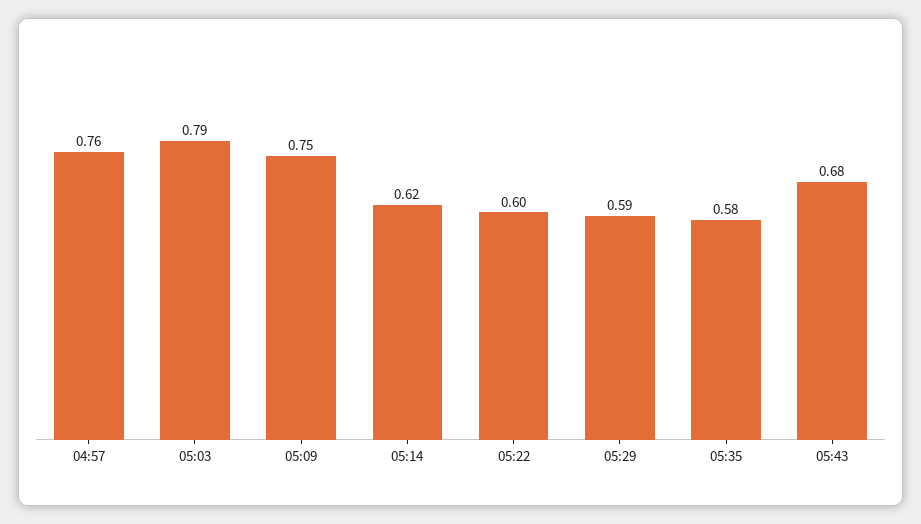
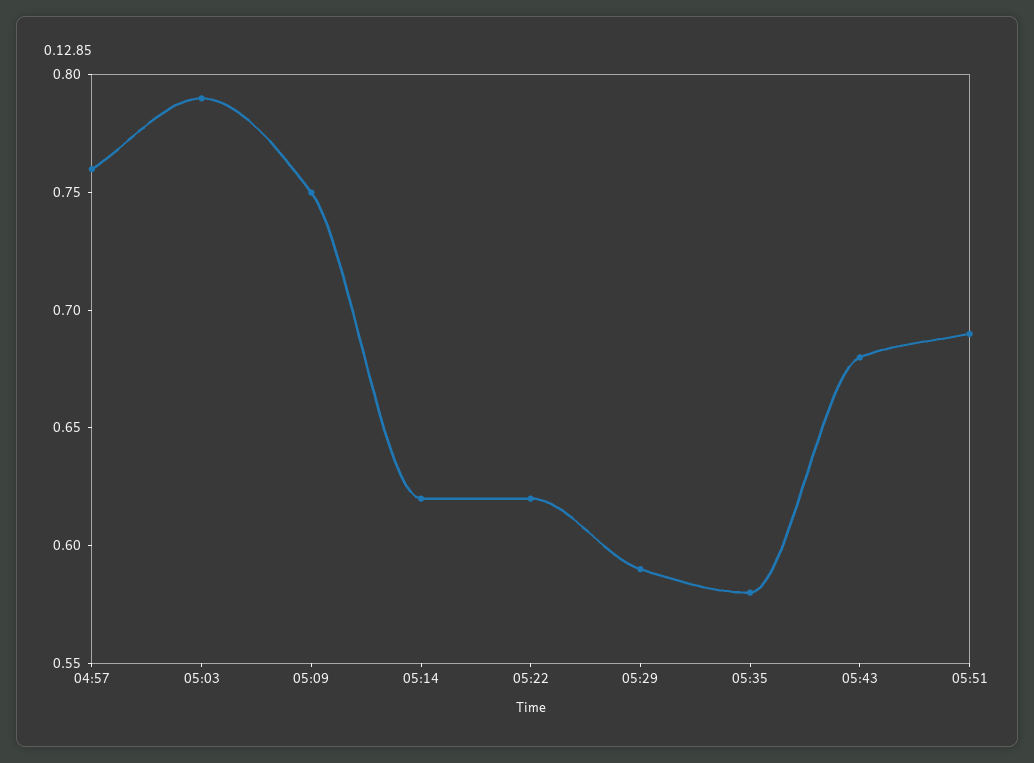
05:22: 0.6 -> 0.62
05:51: none -> 0.69

